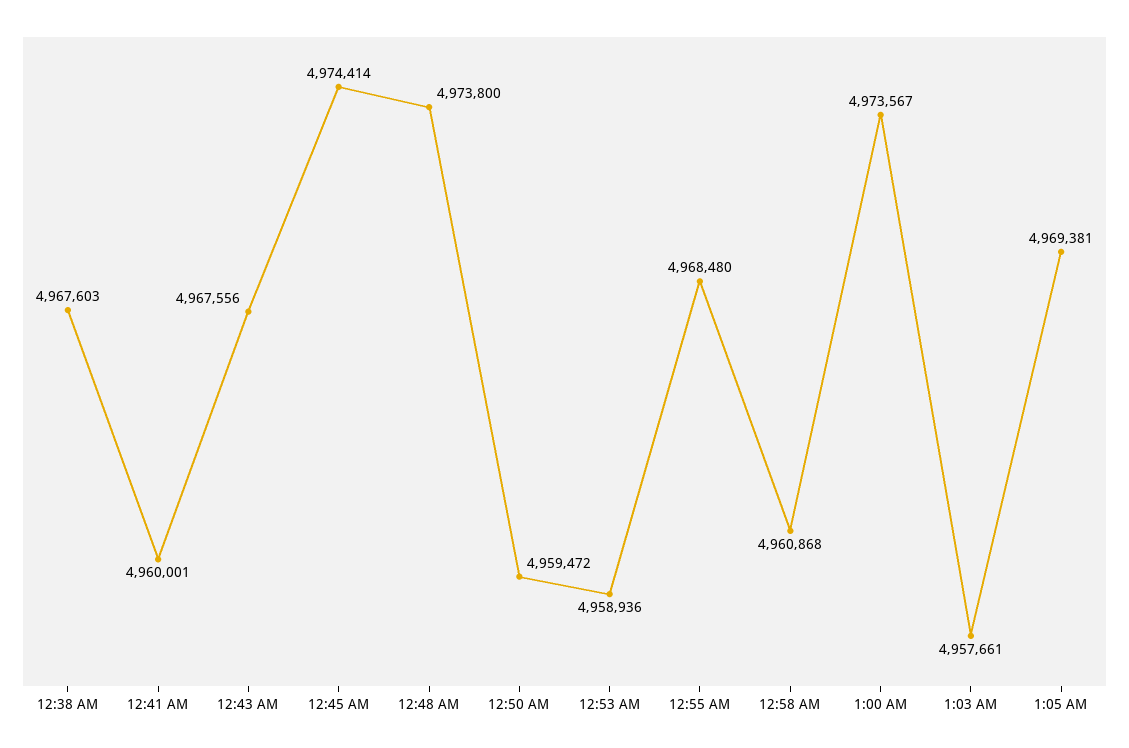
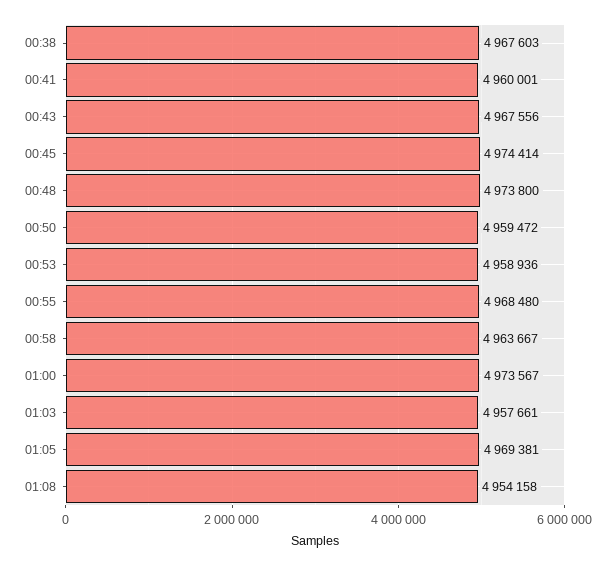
12:58 AM: 4960868 -> 4963667
01:08: none -> 4954158

